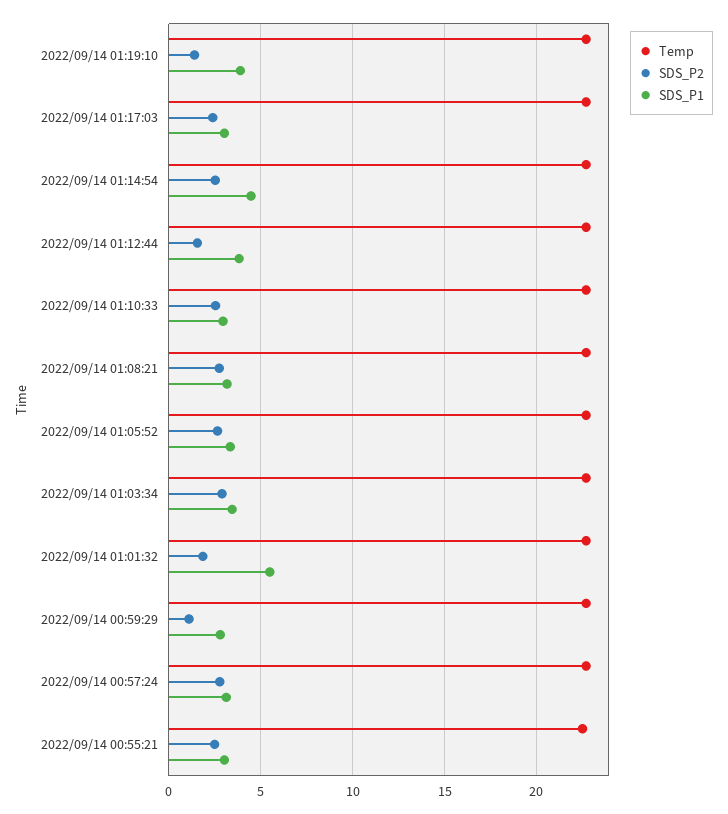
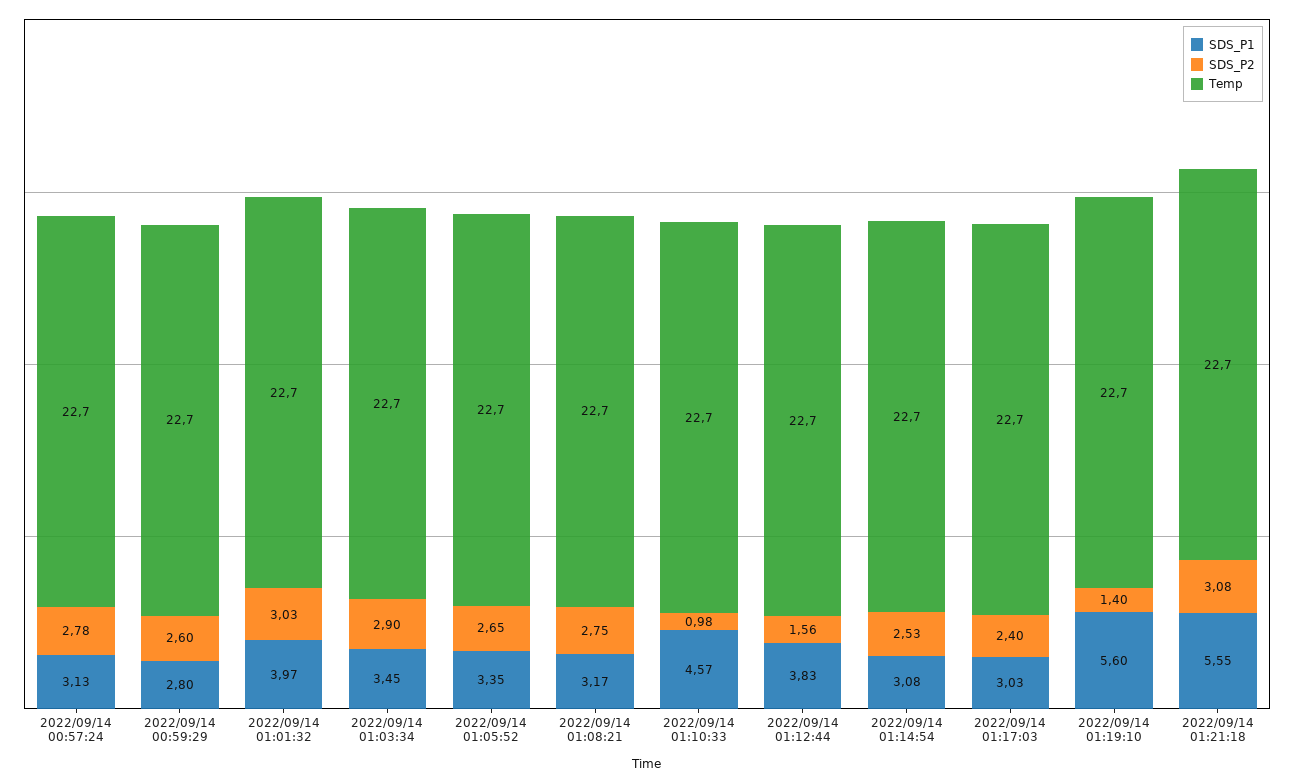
SDS_P1, 2022/09/14 01:19:10: 4 -> 5.6
SDS_P1, 2022/09/14 01:14:54: 4.5 -> 3.08
SDS_P2, 2022/09/14 01:10:33: 2.5 -> 0.98
SDS_P1, 2022/09/14 01:10:33: 3 -> 4.57
SDS_P2, 2022/09/14 01:01:32: 2 -> 3.03
SDS_P1, 2022/09/14 01:01:32: 5.5 -> 3.97
SDS_P2, 2022/09/14 00:59:29: 1 -> 2.6
Temp, 2022/09/14 00:55:21: 22.5 -> none
SDS_P2, 2022/09/14 00:55:21: 2.5 -> none
SDS_P1, 2022/09/14 00:55:21: 3 -> none
SDS_P1, 2022/09/14 01:21:18: none -> 5.55
SDS_P2, 2022/09/14 01:21:18: none -> 3.08
Temp, 2022/09/14 01:21:18: none -> 22.7

